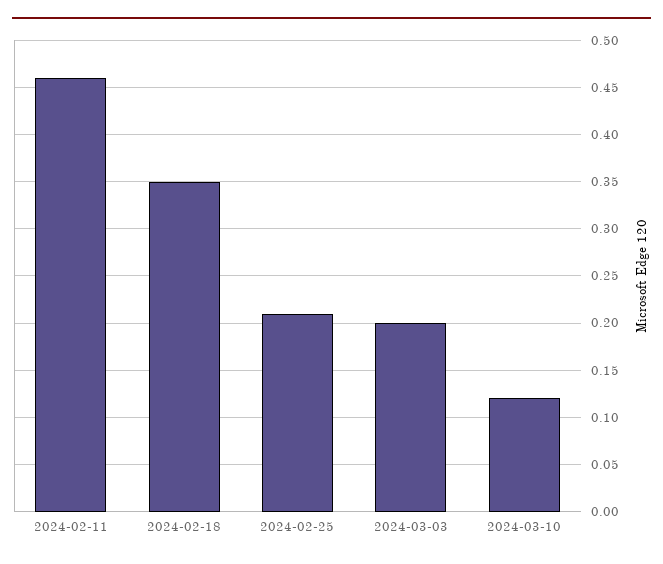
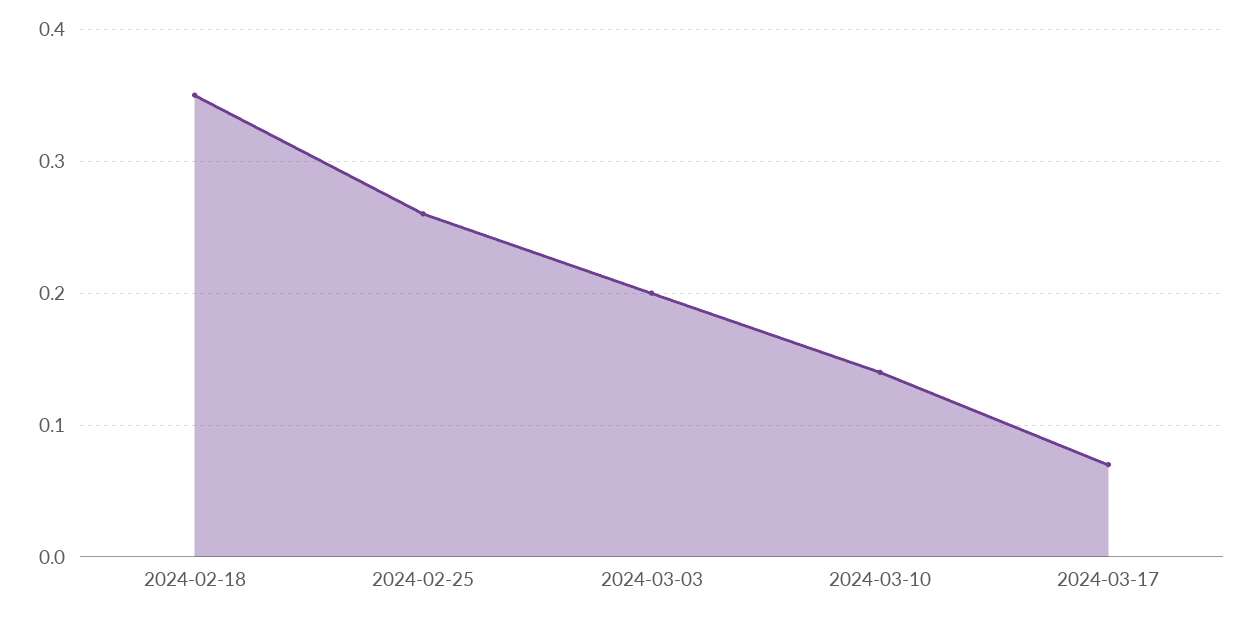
2024-02-11: 0.46 -> none
2024-02-25: 0.21 -> 0.26
2024-03-10: 0.12 -> 0.14
2024-03-17: none -> 0.07

